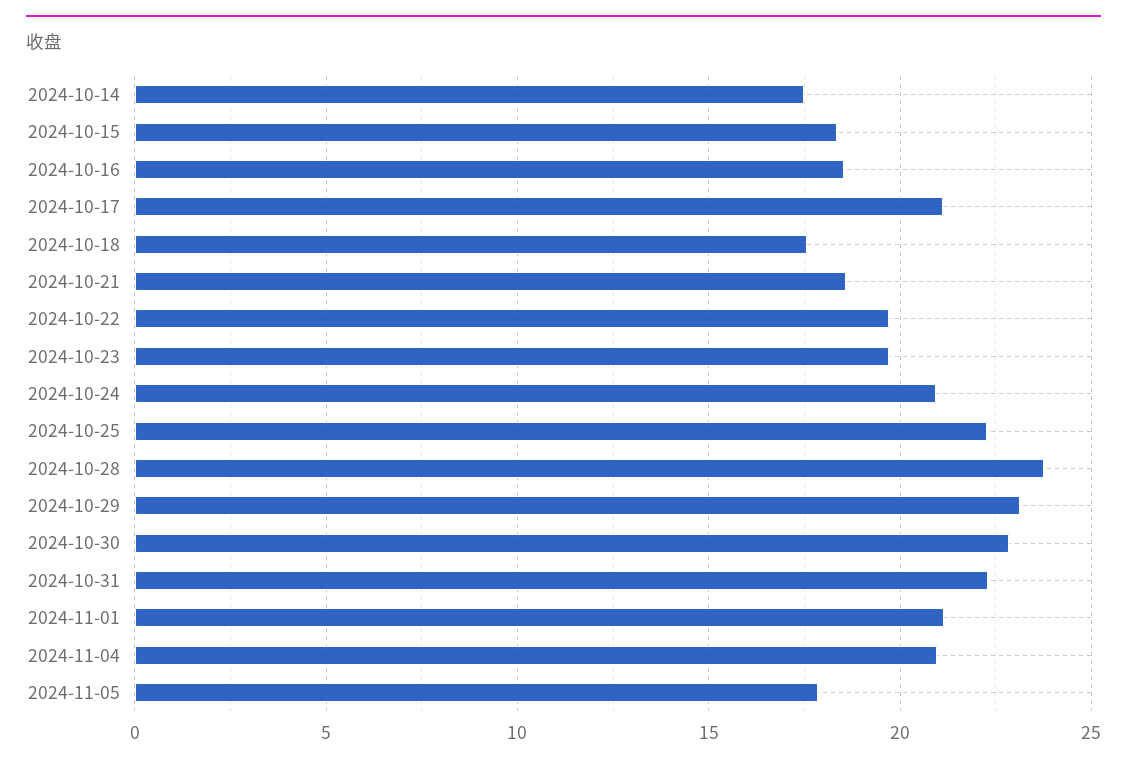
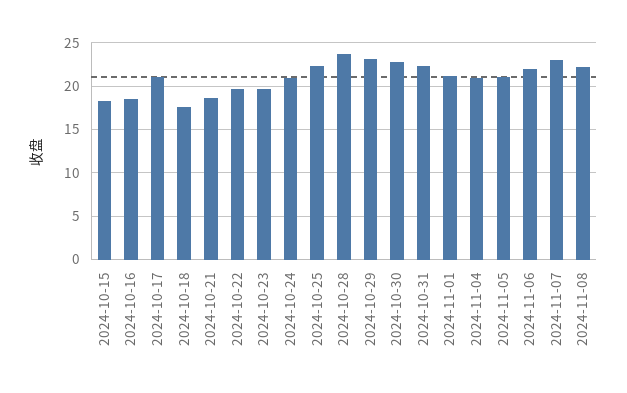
2024-10-14: 17.5 -> none
2024-11-05: 18 -> 21
2024-11-06: none -> 22
2024-11-07: none -> 23
2024-11-08: none -> 22

